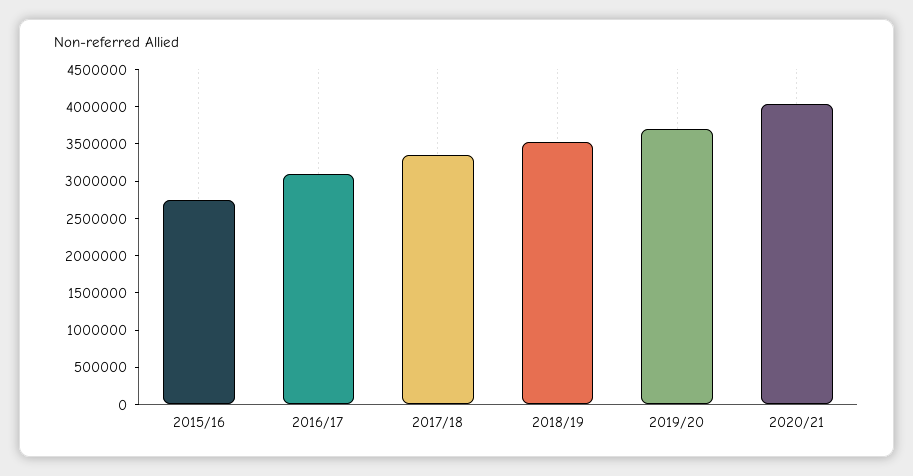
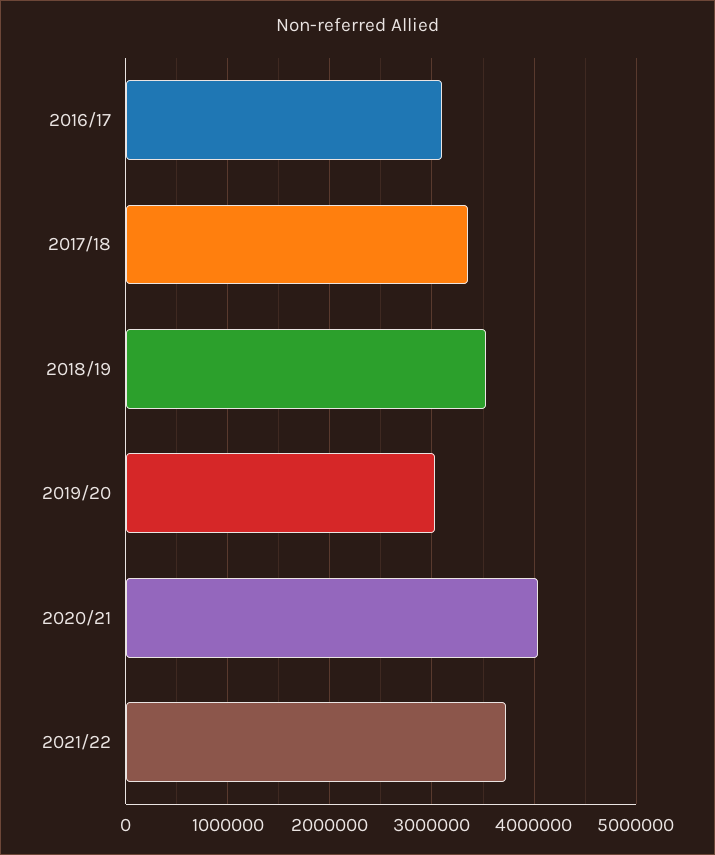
2015/16: 2750000 -> none
2019/20: 3750000 -> 3000000
2021/22: none -> 3700000

